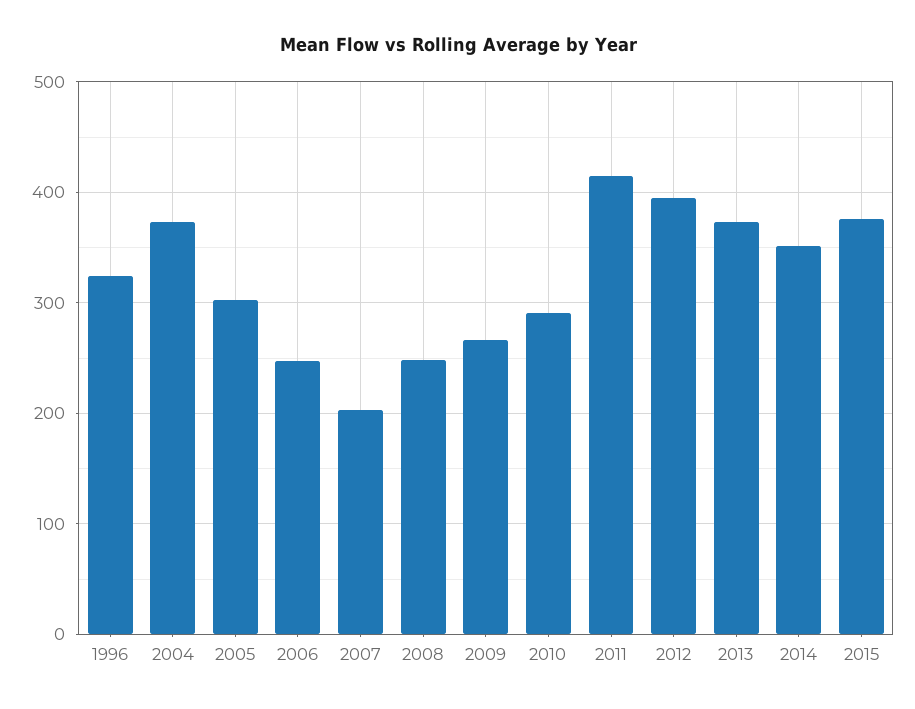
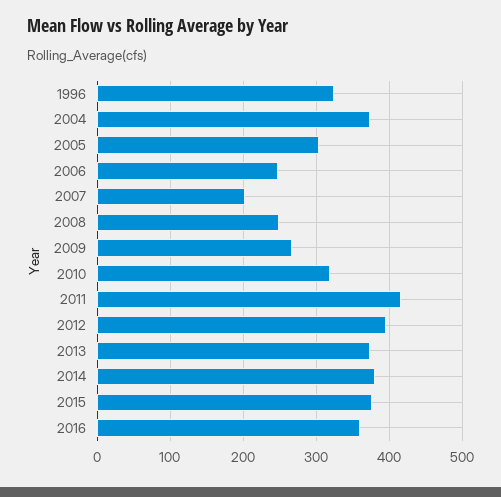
2010: 290 -> 320
2014: 350 -> 380
2016: none -> 360

